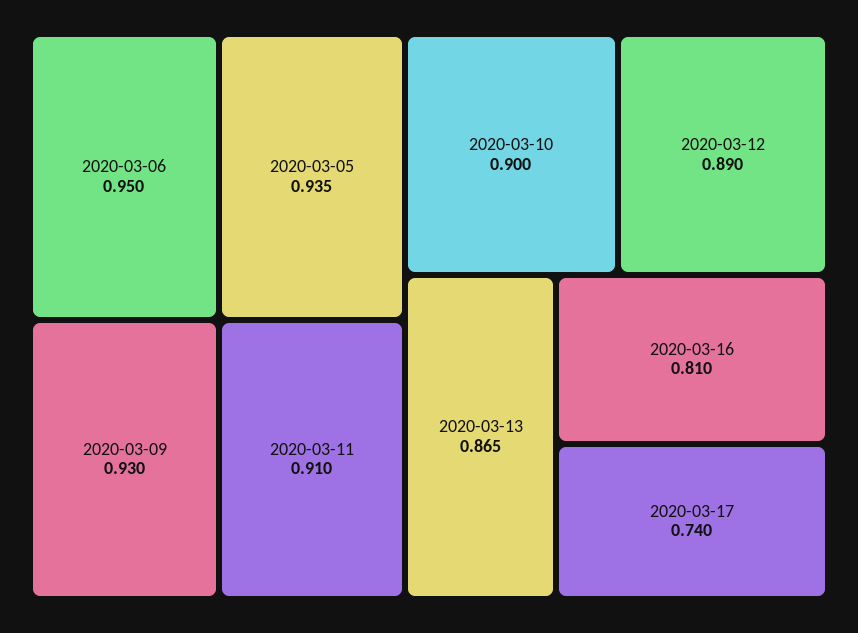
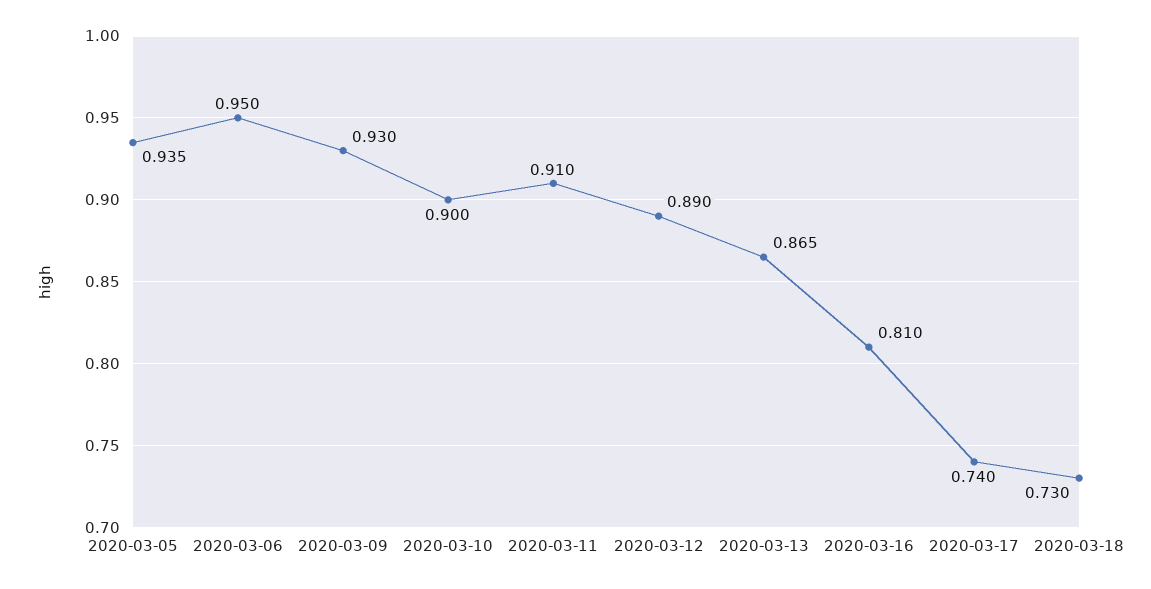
2020-03-18: none -> 0.73

